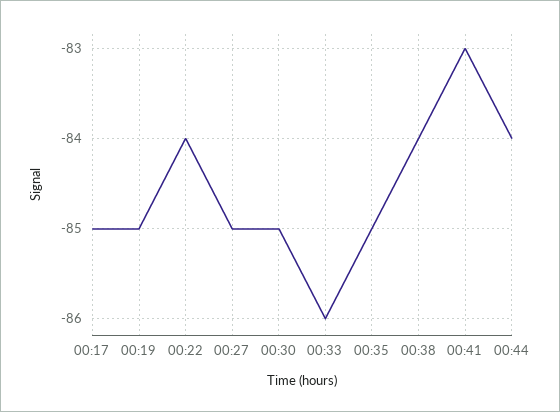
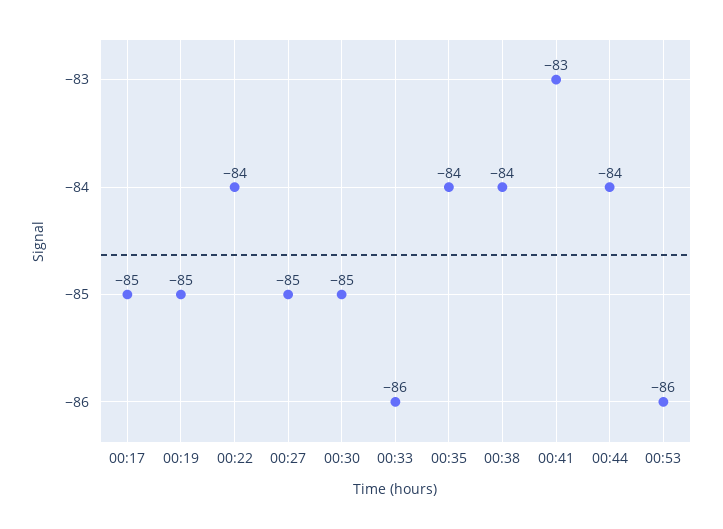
00:35: -85 -> -84
00:53: none -> -86

